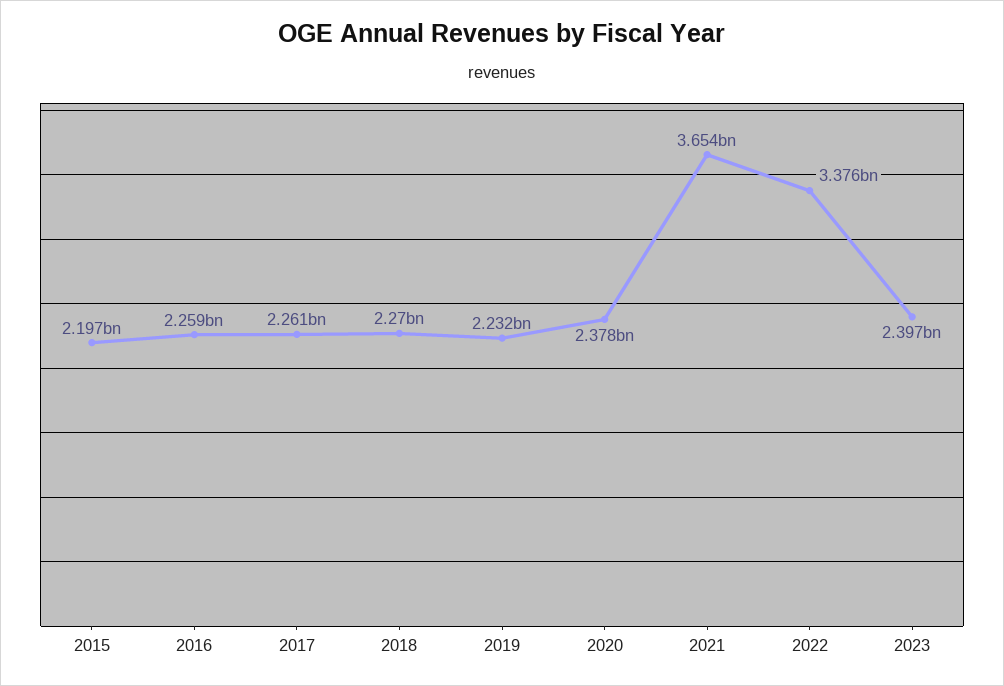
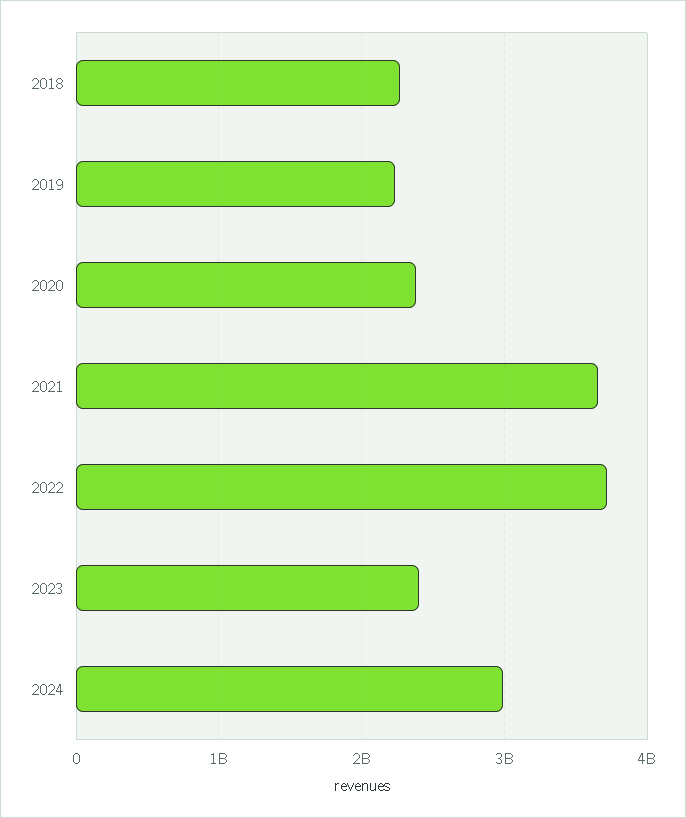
2015: 2197000000 -> none
2016: 2259000000 -> none
2017: 2261000000 -> none
2022: 3376000000 -> 3700000000
2024: none -> 3000000000

